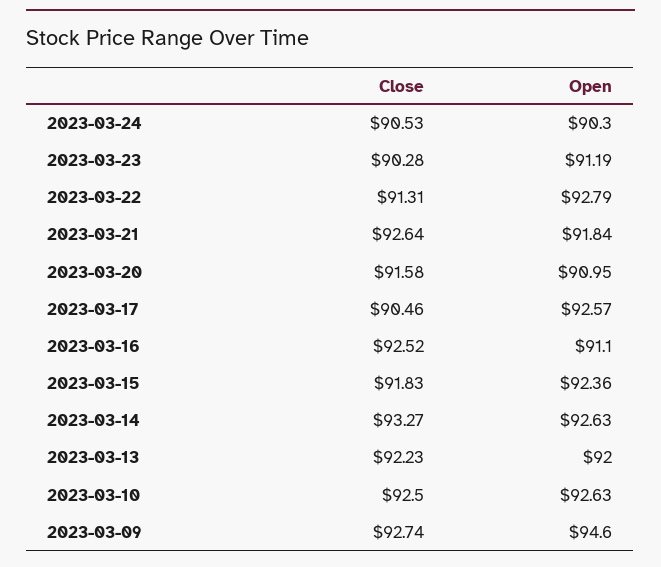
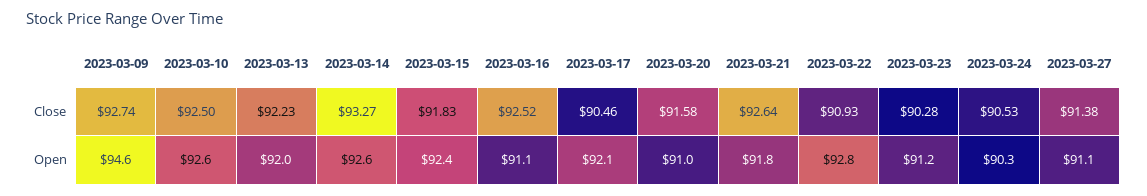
Close, 2023-03-22: 91.31 -> 90.93
Open, 2023-03-17: 92.57 -> 92.1
Close, 2023-03-27: none -> 91.38
Open, 2023-03-27: none -> 91.1

